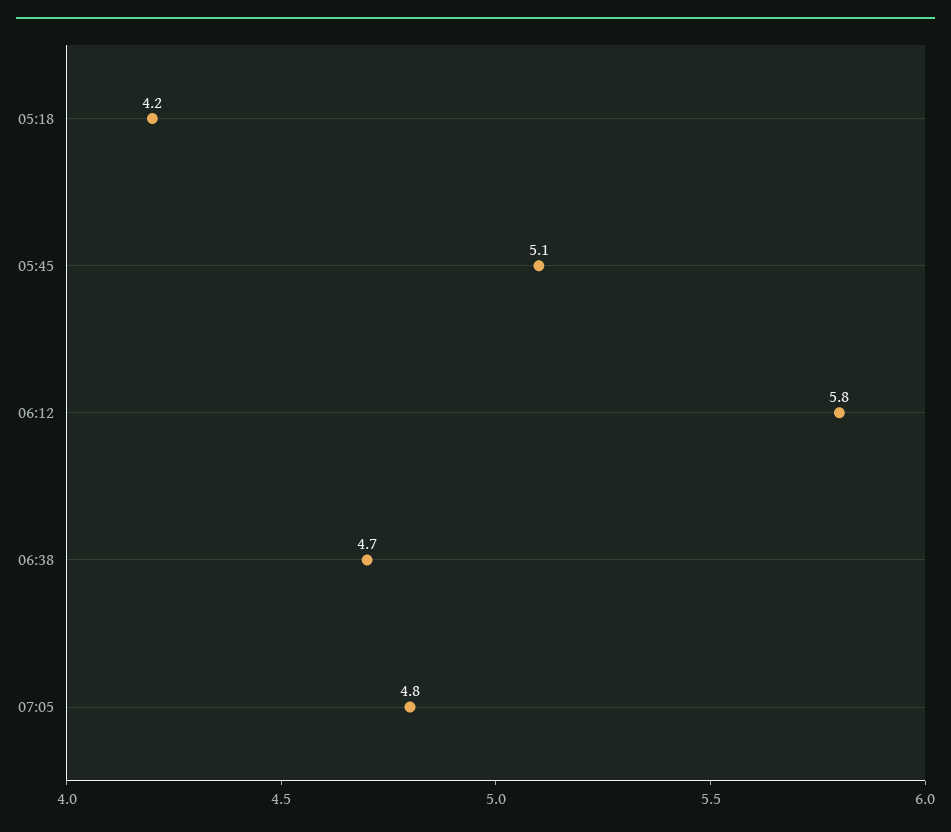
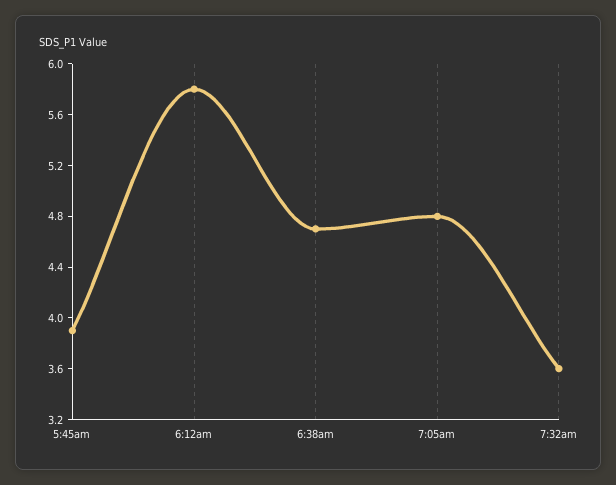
05:18: 4.2 -> none
05:45: 5.1 -> 3.9
7:32am: none -> 3.6

